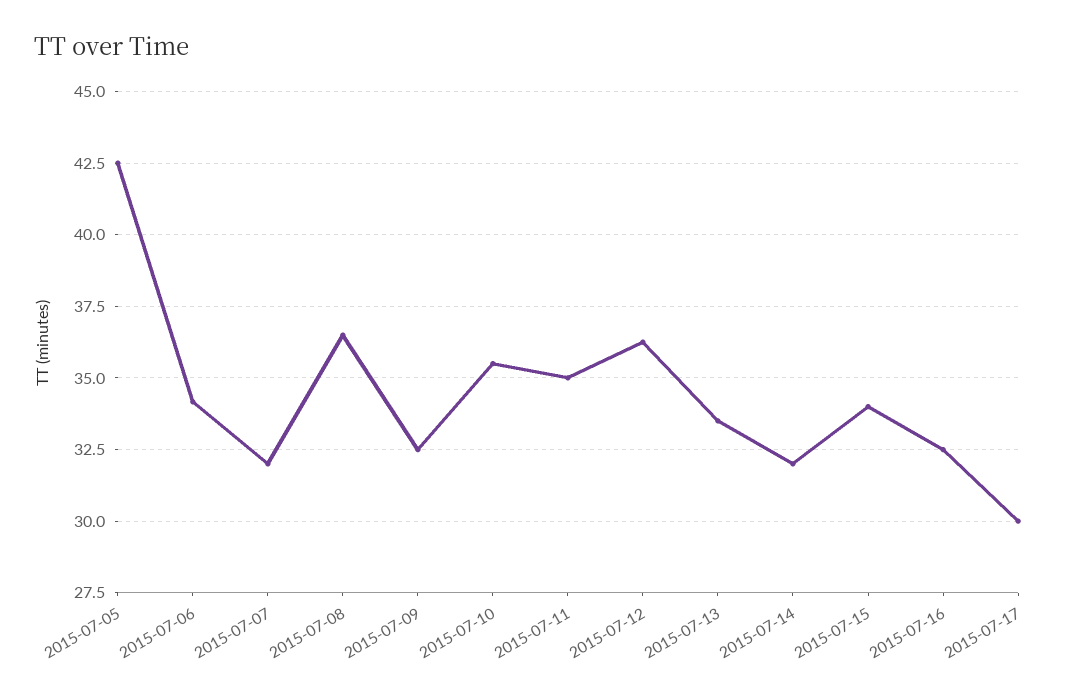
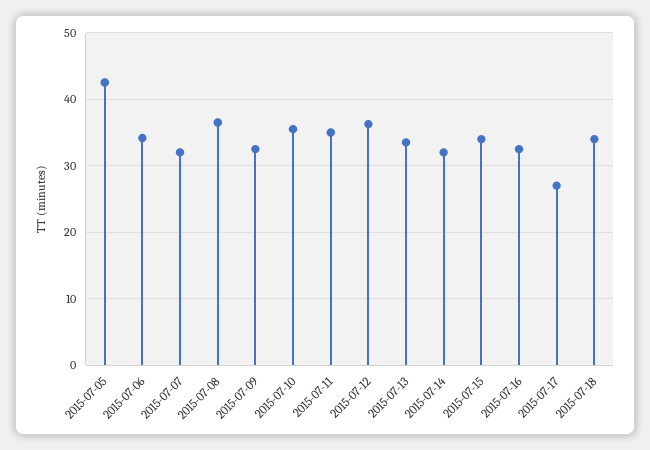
2015-07-17: 30 -> 27
2015-07-18: none -> 34

